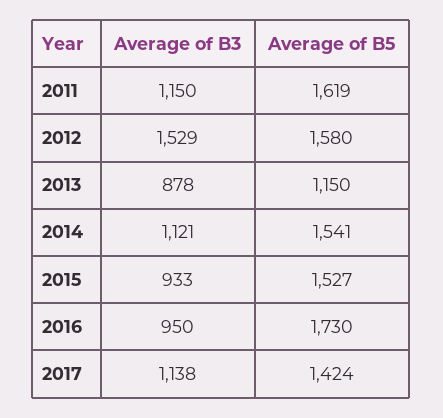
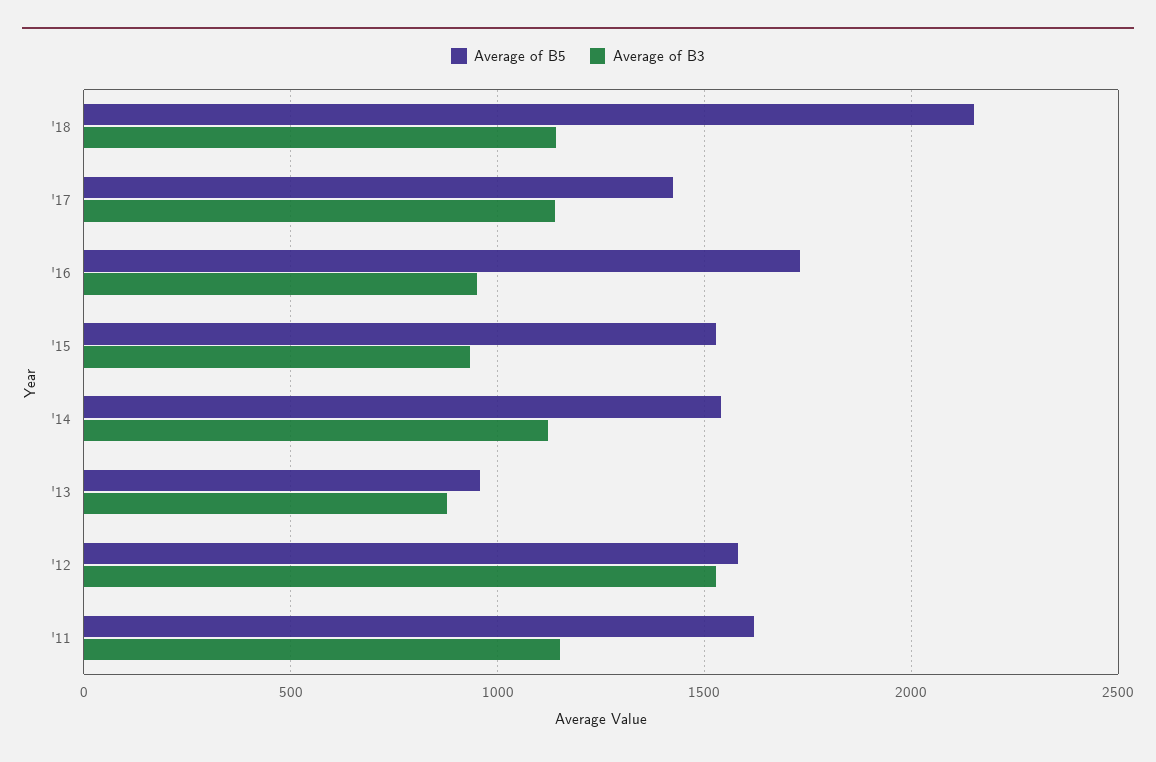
Average of B5, 2013: 1150 -> 950
Average of B5, '18: none -> 2150
Average of B3, '18: none -> 1150

